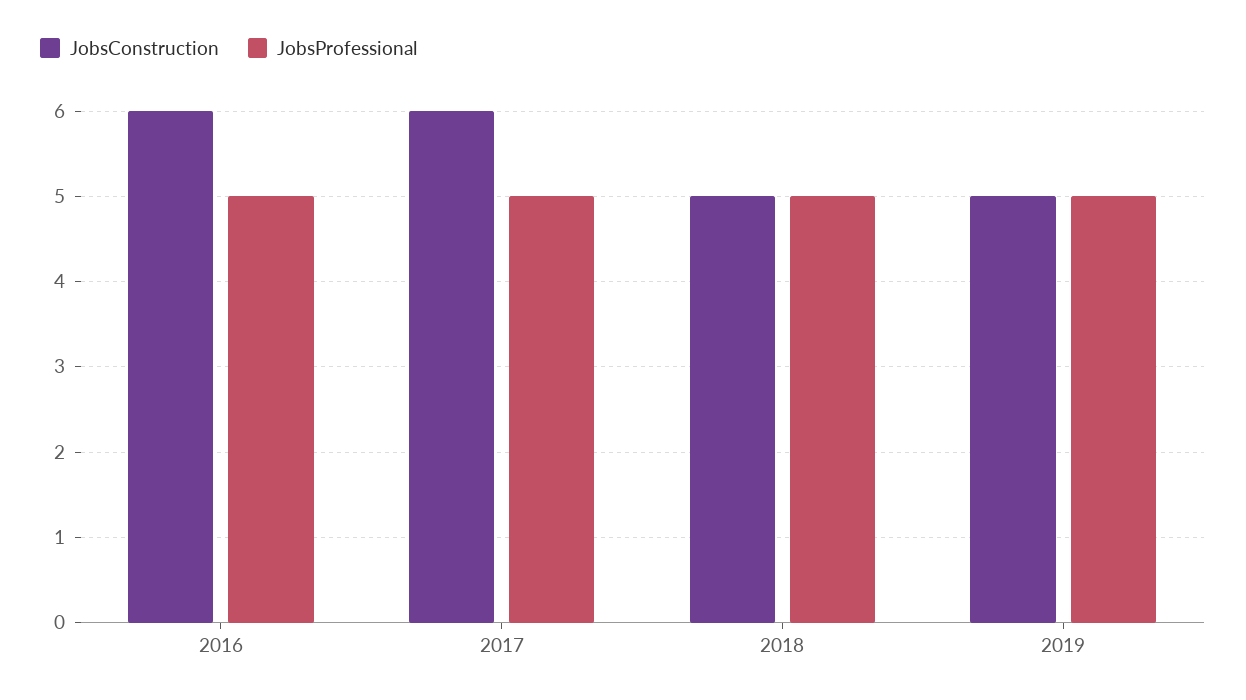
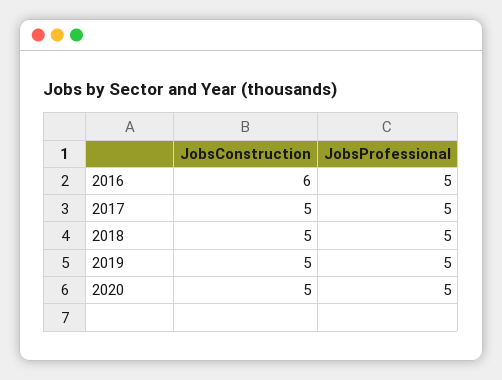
JobsConstruction, 2017: 6 -> 5
JobsConstruction, 2020: none -> 5
JobsProfessional, 2020: none -> 5

